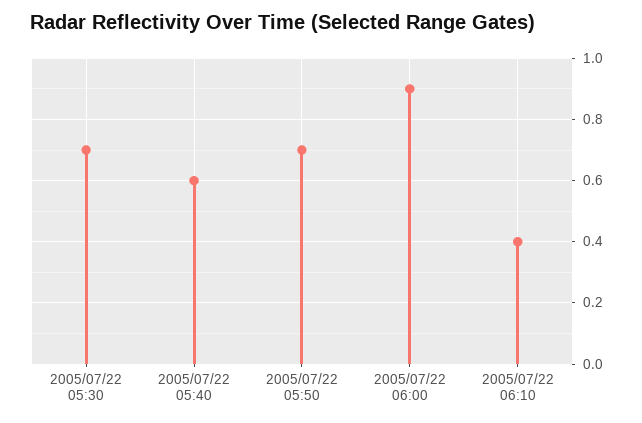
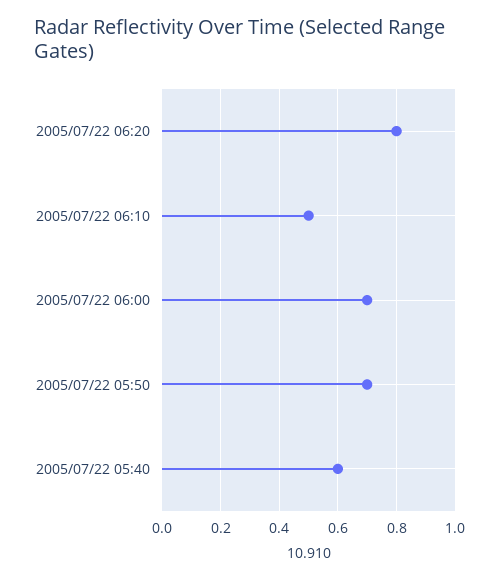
2005/07/22 05:30: 0.7 -> none
2005/07/22 06:00: 0.9 -> 0.7
2005/07/22 06:10: 0.4 -> 0.5
2005/07/22 06:20: none -> 0.8

